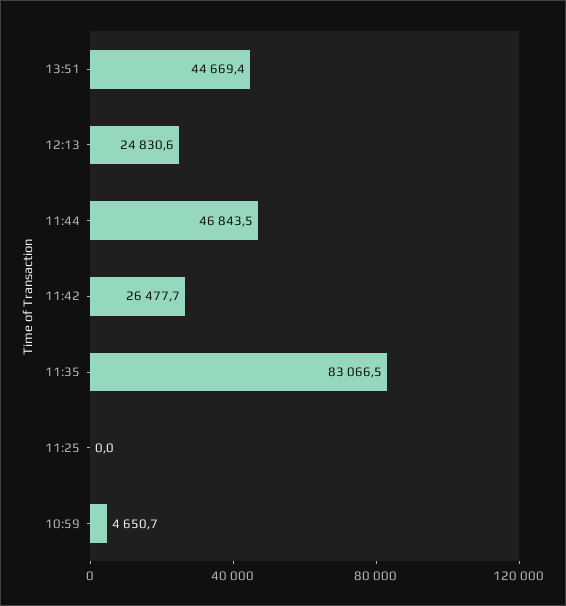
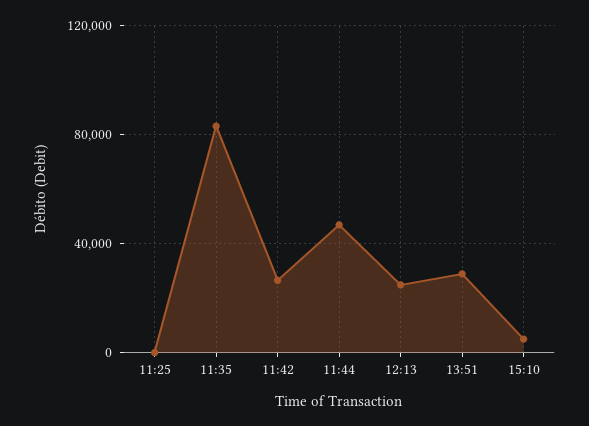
13:51: 44669.4 -> 30000
10:59: 4650.7 -> none
15:10: none -> 5000

